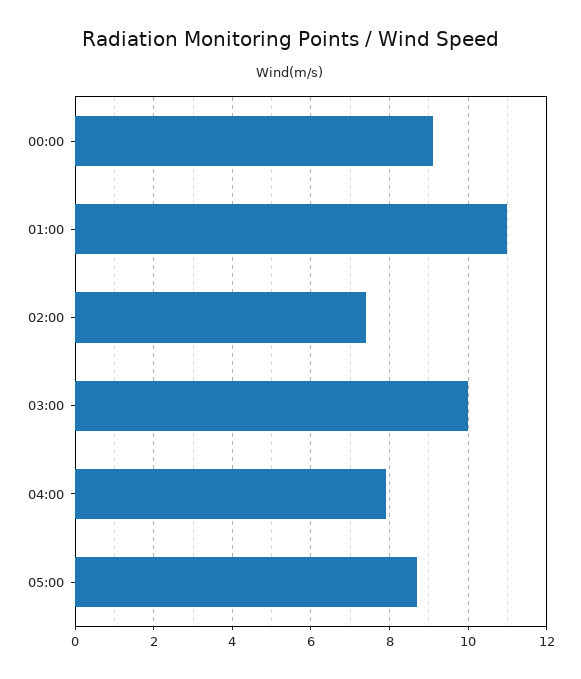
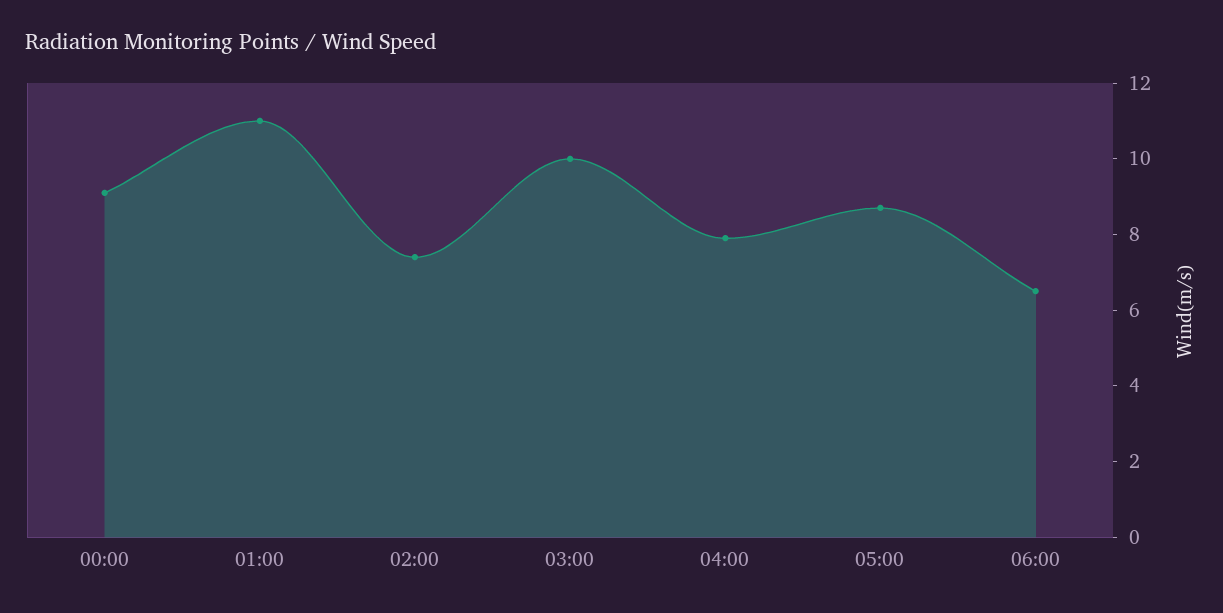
06:00: none -> 6.5

